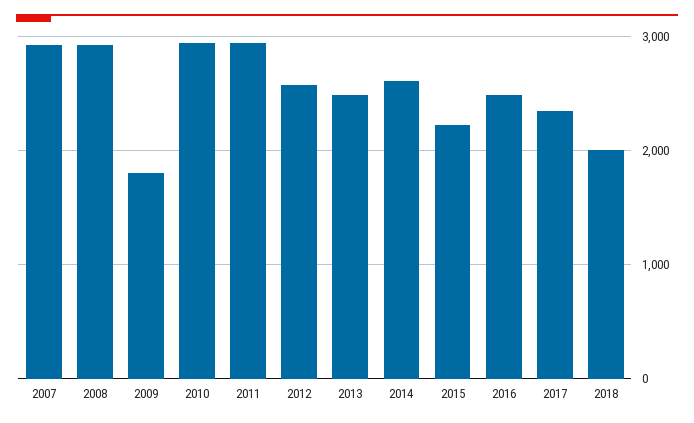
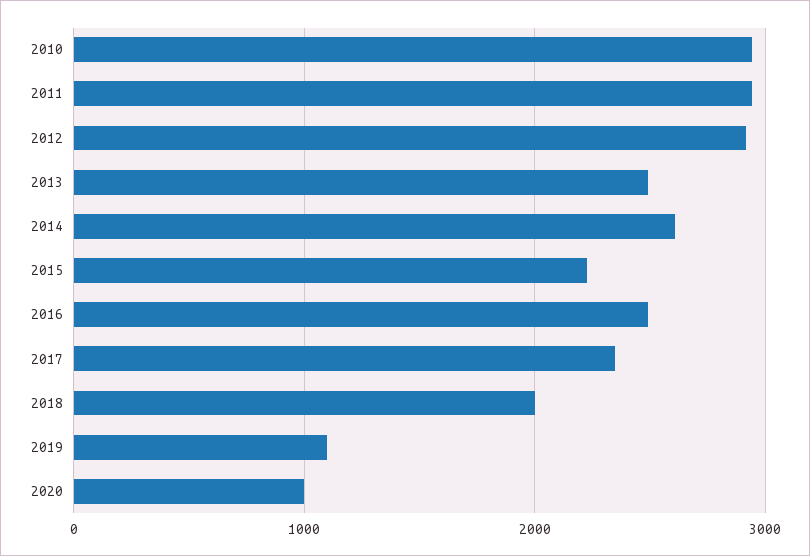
2007: 2900 -> none
2008: 2900 -> none
2009: 1800 -> none
2012: 2600 -> 2900
2019: none -> 1100
2020: none -> 1000

